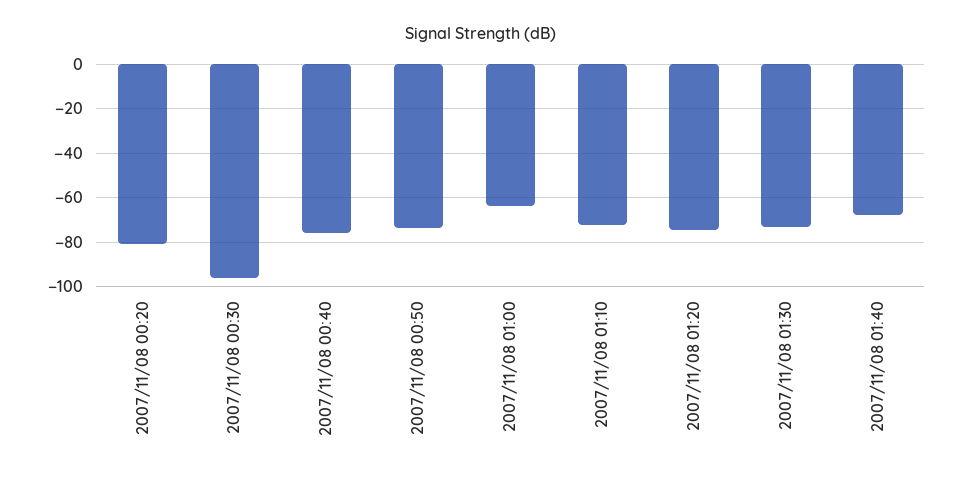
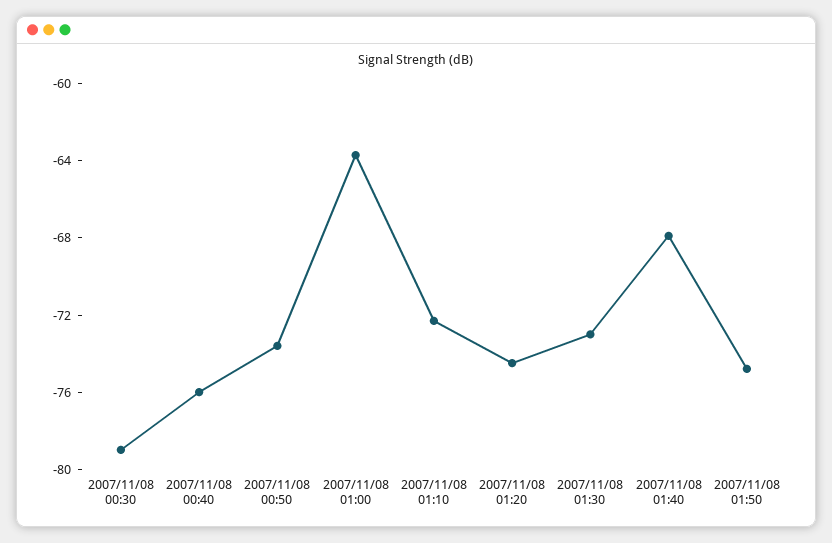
2007/11/08 00:20: -80 -> none
2007/11/08 00:30: -95 -> -79
2007/11/08 01:50: none -> -75

